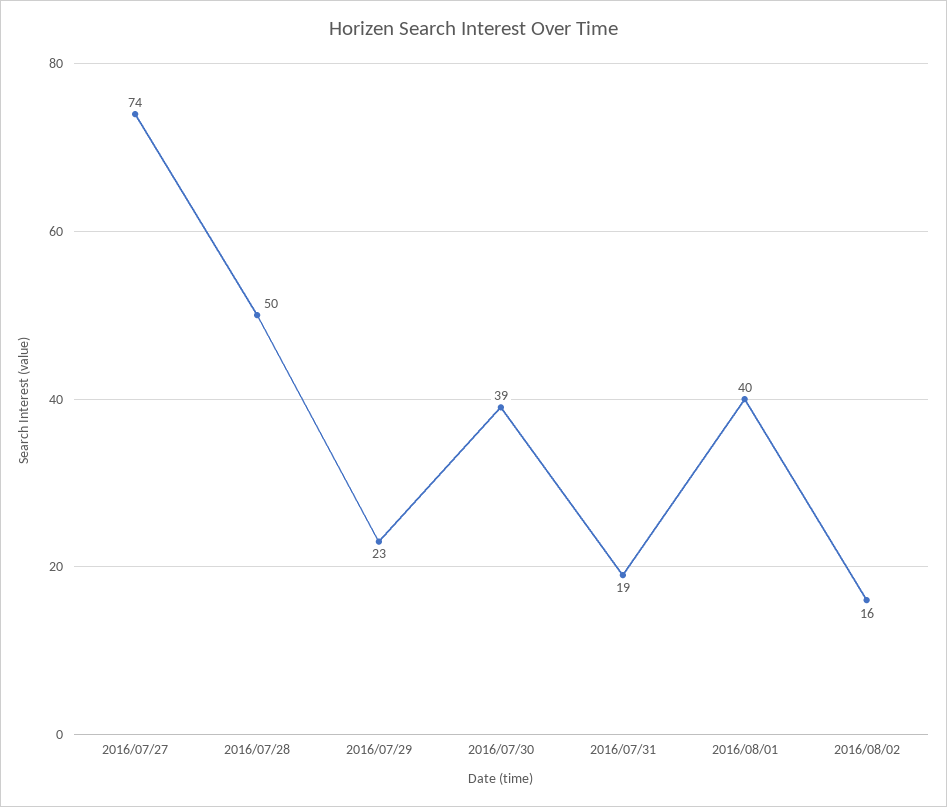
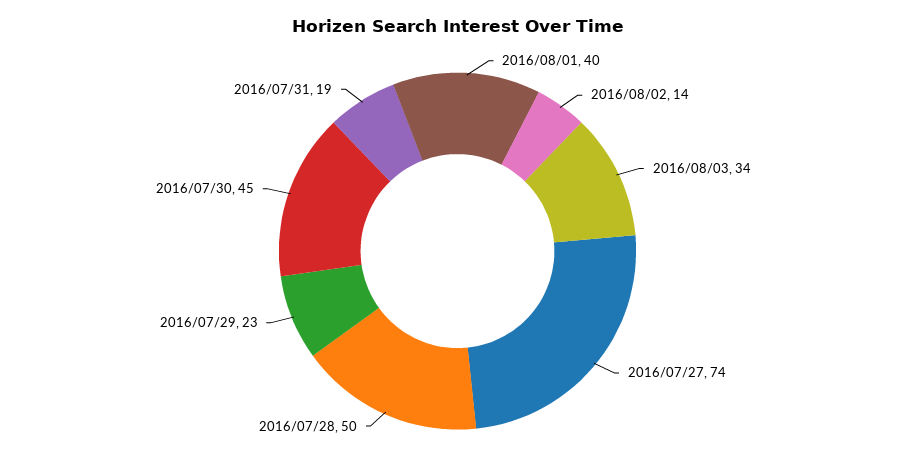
2016/07/30: 39 -> 45
2016/08/02: 16 -> 14
2016/08/03: none -> 34

